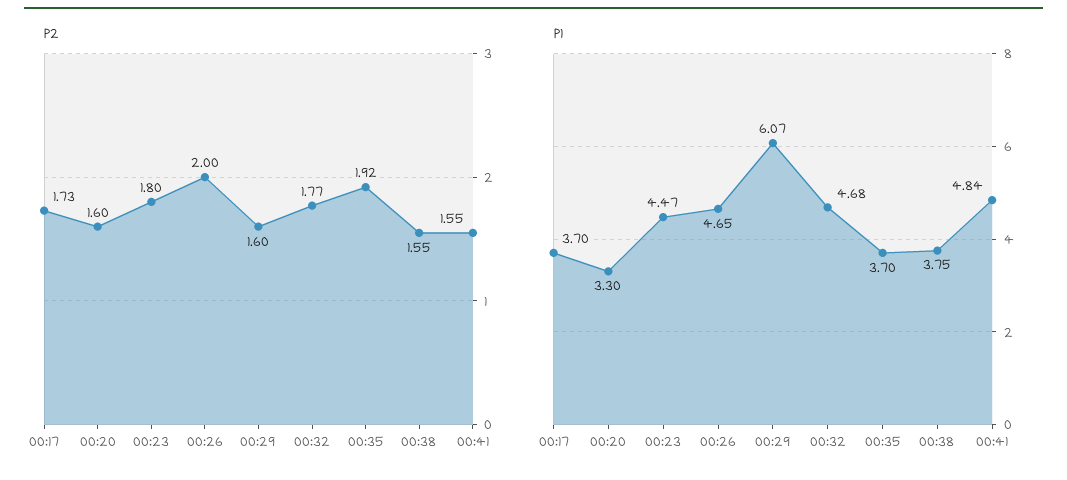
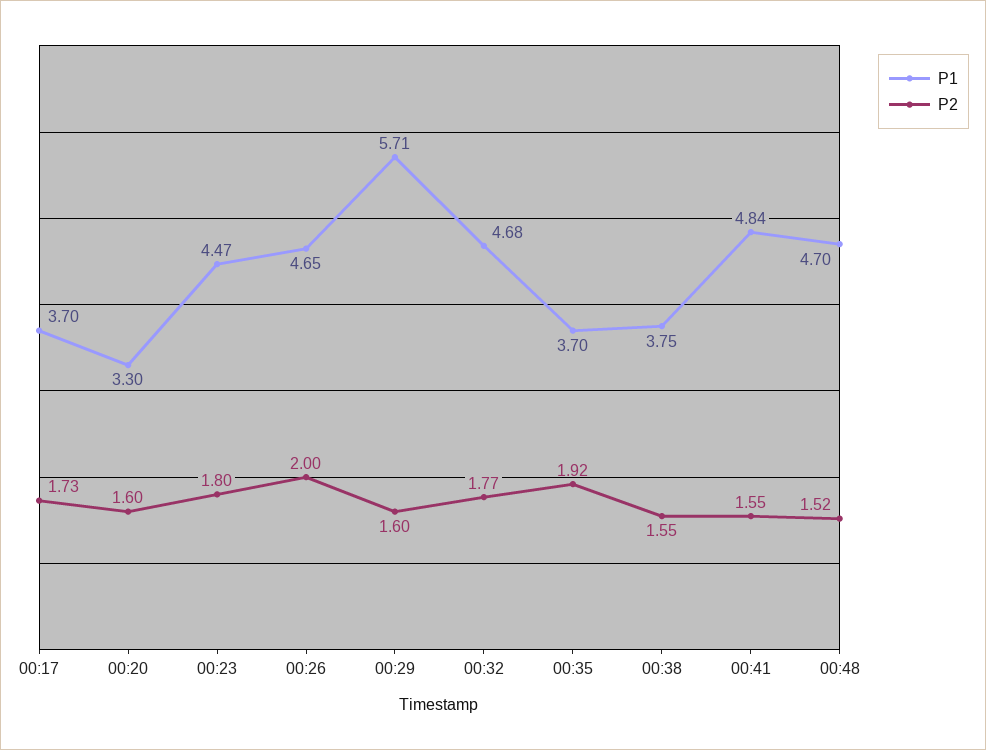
P1, 00:29: 6.07 -> 5.71
P1, 00:48: none -> 4.7
P2, 00:48: none -> 1.52

